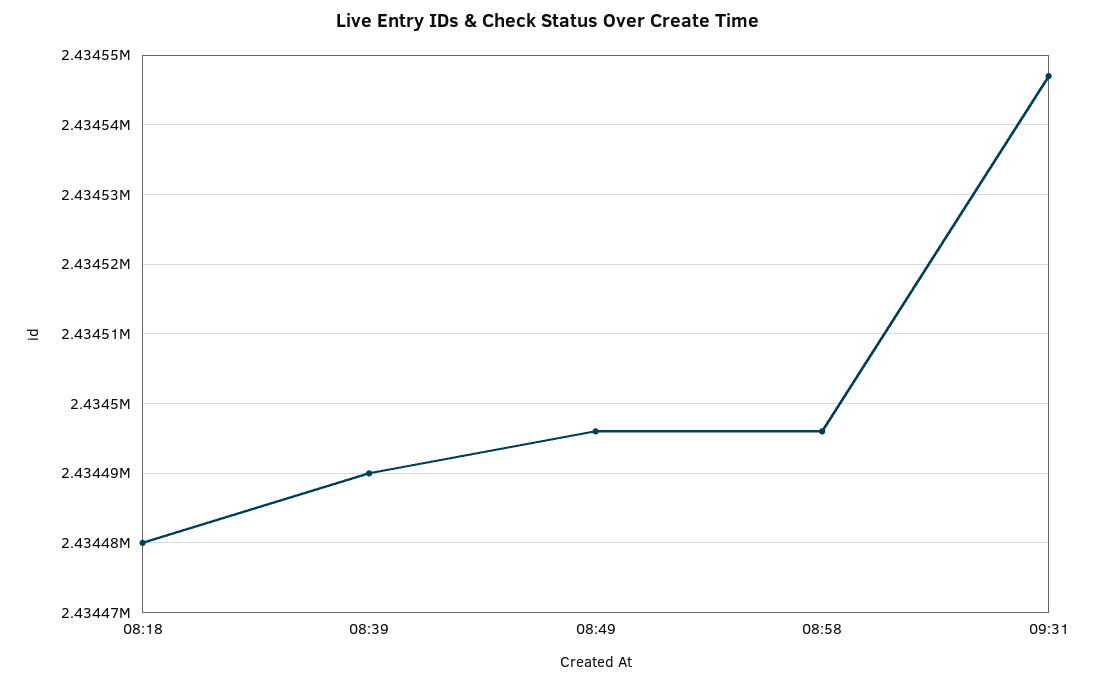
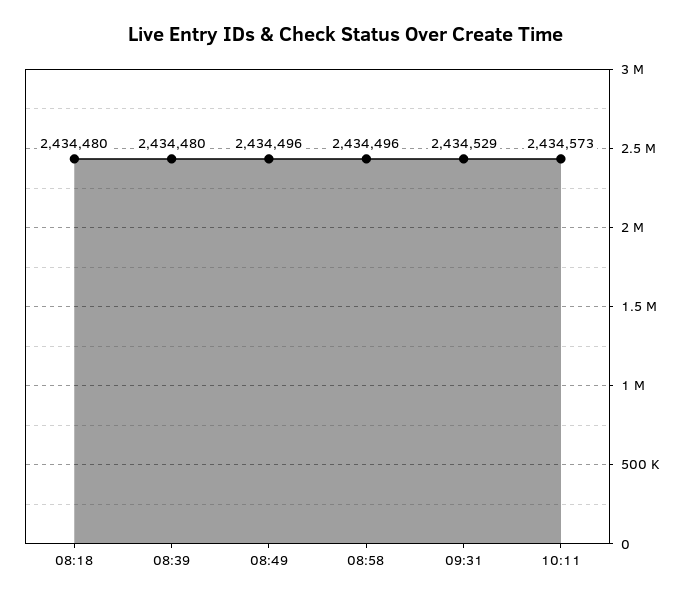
08:39: 2434490 -> 2434480
09:31: 2434547 -> 2434529
10:11: none -> 2434573

